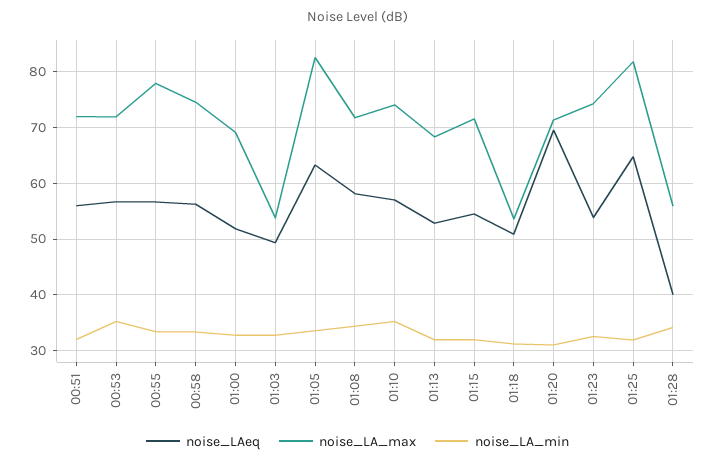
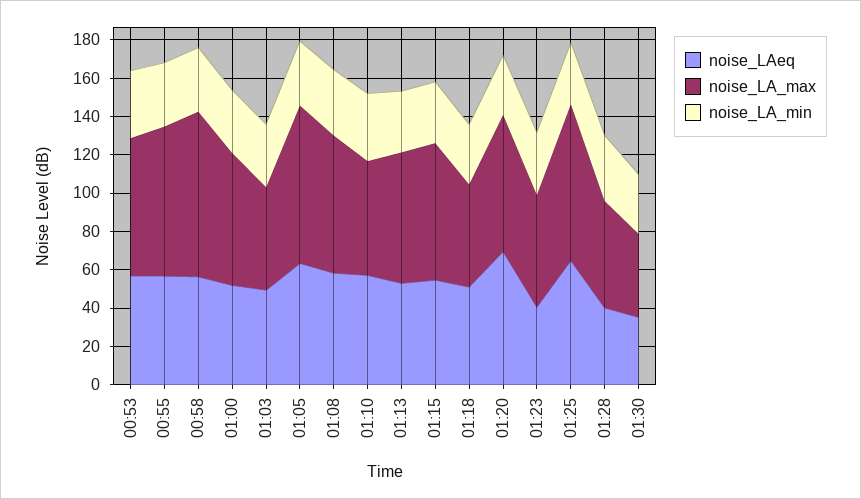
noise_LAeq, 00:51: 56 -> none
noise_LA_max, 00:51: 72 -> none
noise_LA_min, 00:51: 32 -> none
noise_LA_max, 00:58: 74 -> 85
noise_LA_max, 01:10: 74 -> 60
noise_LAeq, 01:23: 54 -> 40
noise_LA_max, 01:23: 74 -> 60
noise_LAeq, 01:30: none -> 35
noise_LA_max, 01:30: none -> 45
noise_LA_min, 01:30: none -> 30

